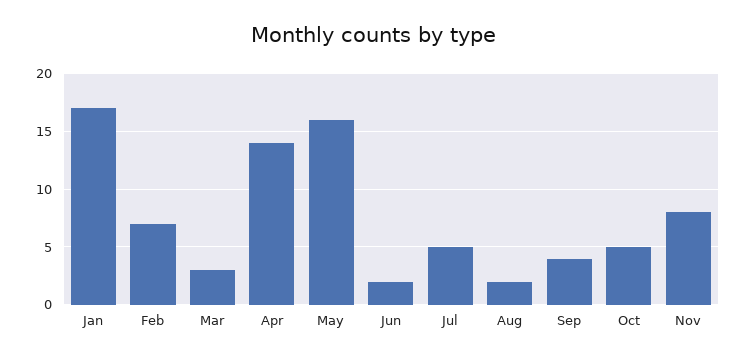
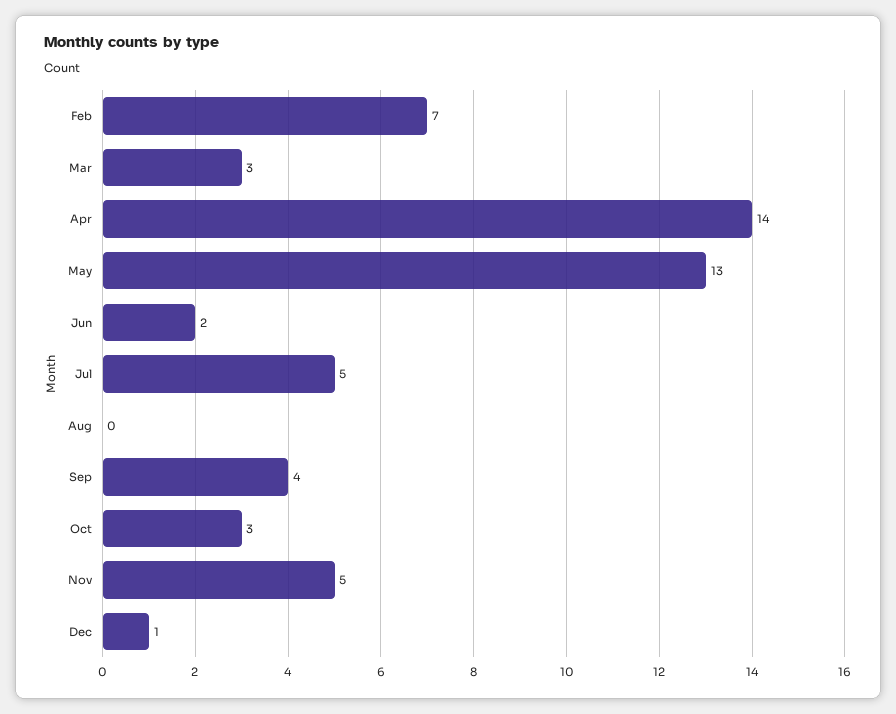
Jan: 17 -> none
May: 16 -> 13
Aug: 2 -> 0
Oct: 5 -> 3
Nov: 8 -> 5
Dec: none -> 1

